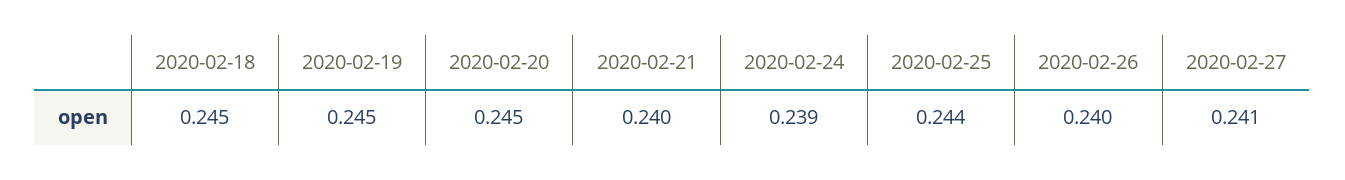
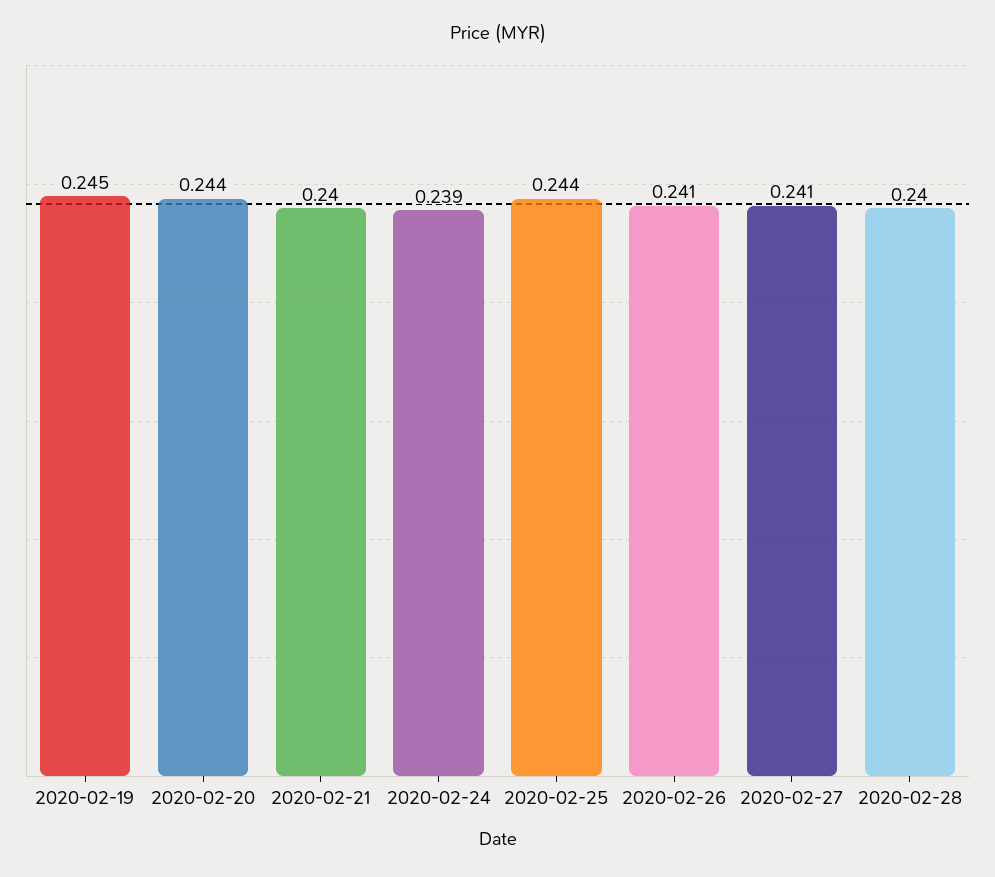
2020-02-18: 0.245 -> none
2020-02-20: 0.245 -> 0.244
2020-02-26: 0.24 -> 0.241
2020-02-28: none -> 0.24

